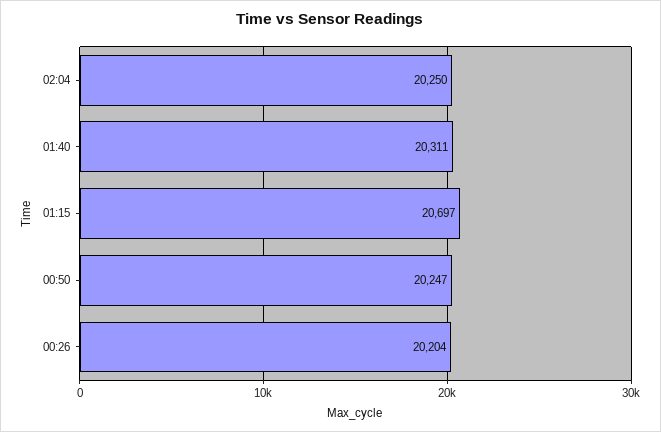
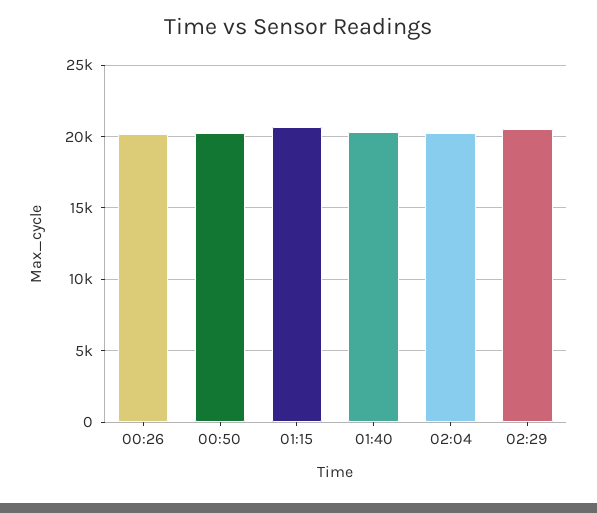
02:29: none -> 20500

